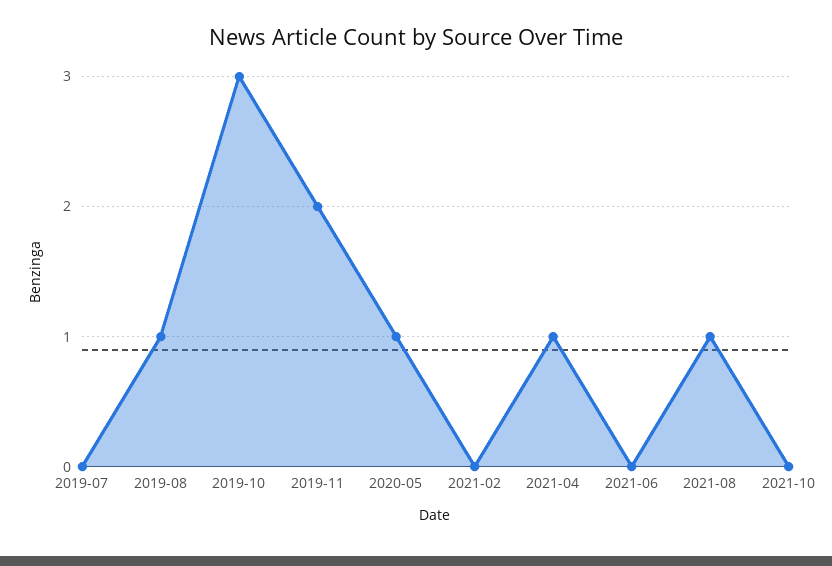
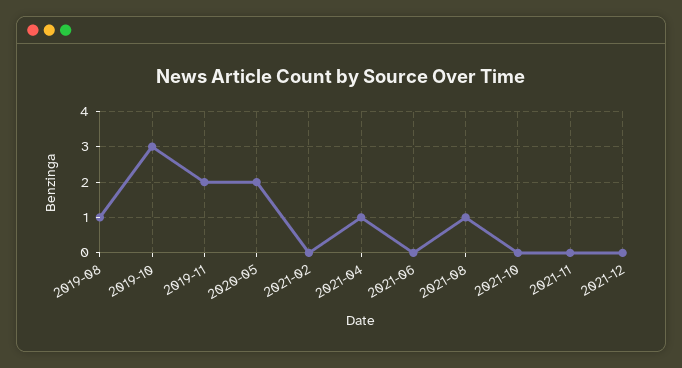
2019-07: 0 -> none
2020-05: 1 -> 2
2021-11: none -> 0
2021-12: none -> 0

